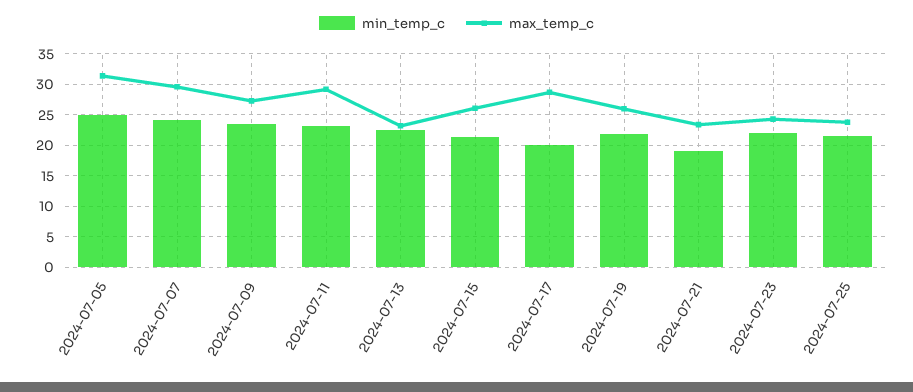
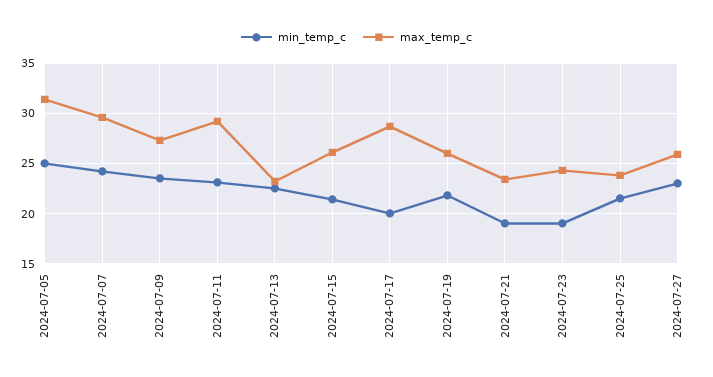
min_temp_c, 2024-07-23: 22 -> 19
min_temp_c, 2024-07-27: none -> 23
max_temp_c, 2024-07-27: none -> 26

